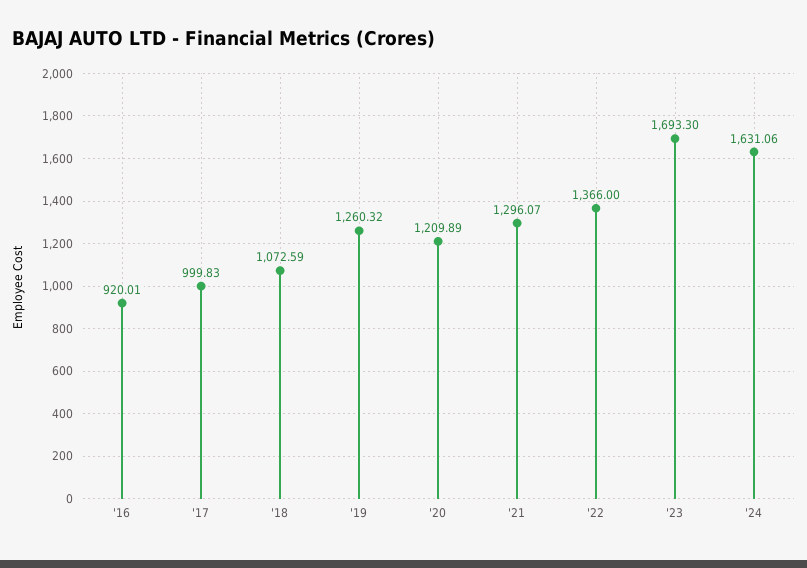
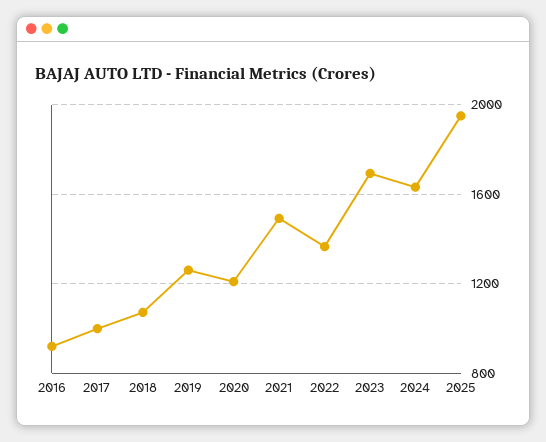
'21: 1296.07 -> 1500
2025: none -> 1950

